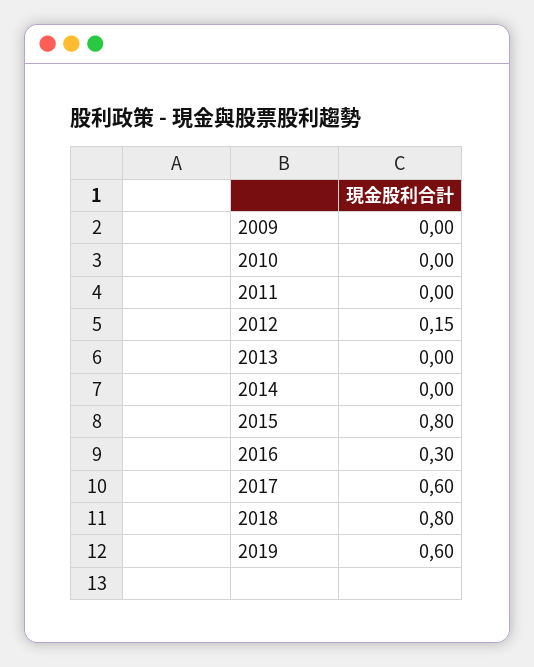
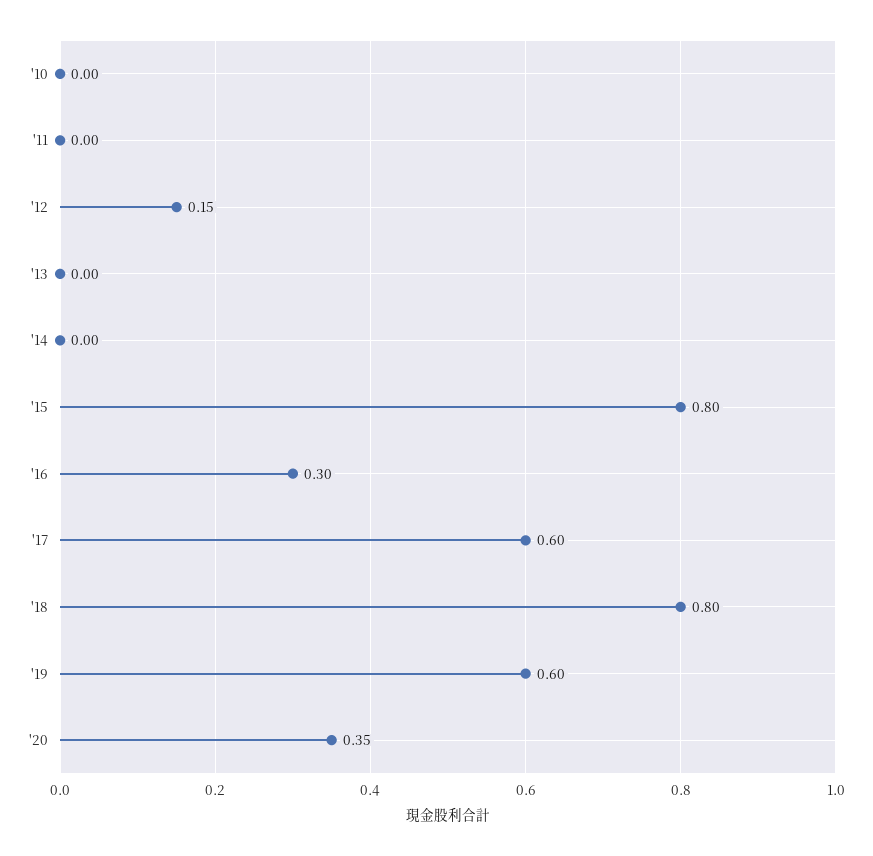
2009: 0 -> none
'20: none -> 0.35

